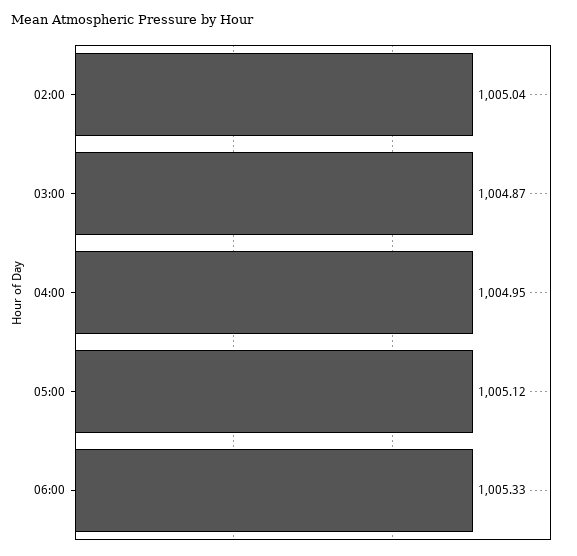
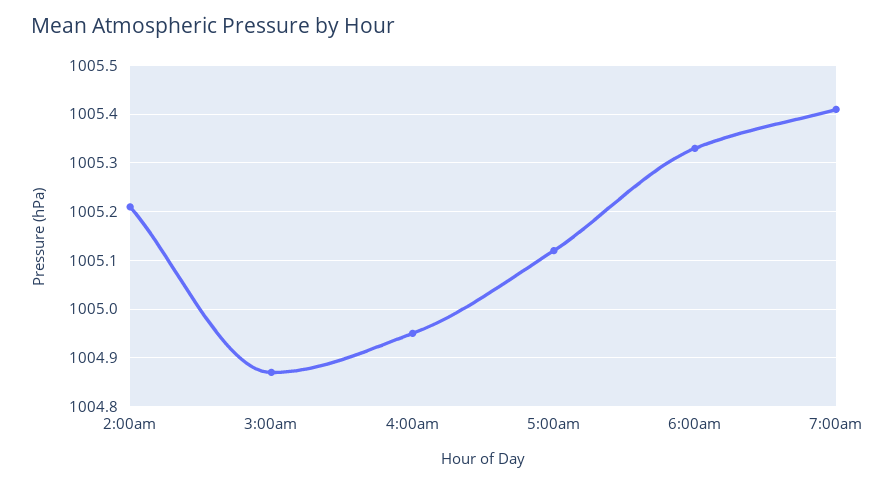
02:00: 1005.04 -> 1005.2
7:00am: none -> 1005.4

